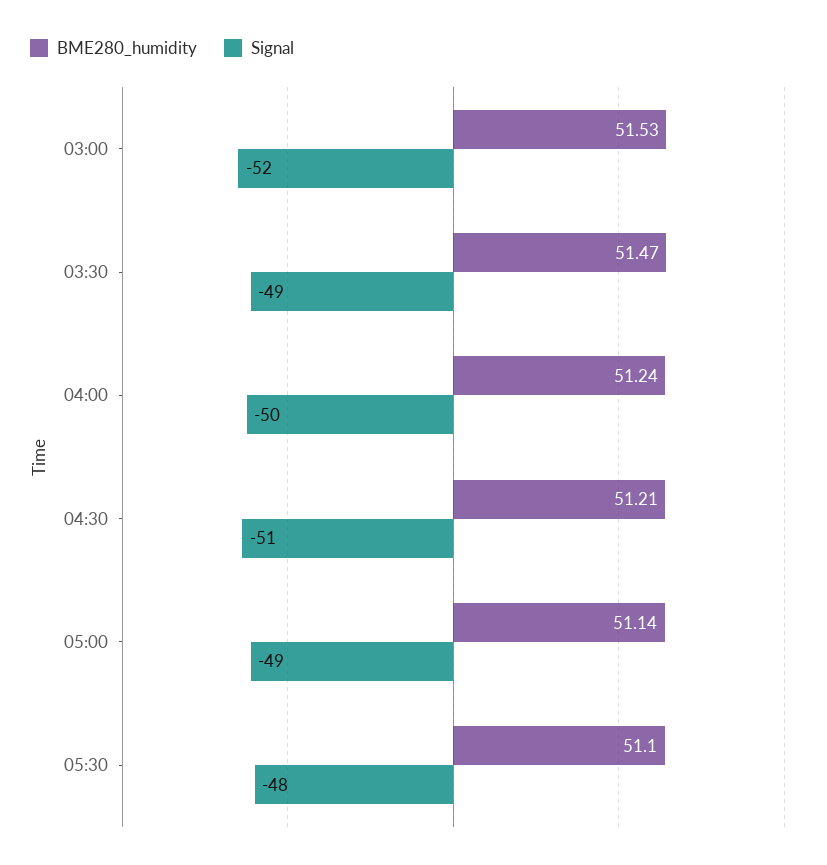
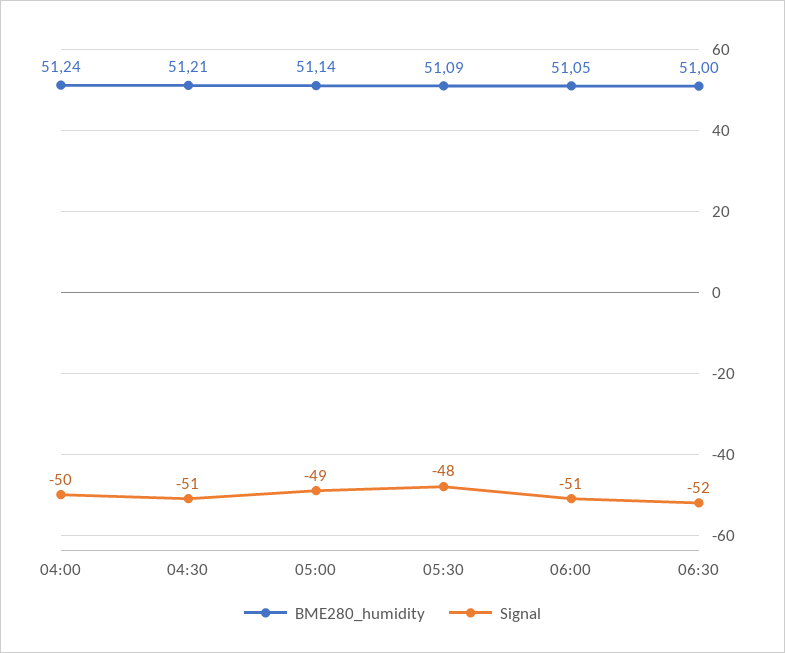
BME280_humidity, 03:00: 51.53 -> none
Signal, 03:00: -52 -> none
BME280_humidity, 03:30: 51.47 -> none
Signal, 03:30: -49 -> none
BME280_humidity, 05:30: 51.1 -> 51.09
BME280_humidity, 06:00: none -> 51.05
Signal, 06:00: none -> -51
BME280_humidity, 06:30: none -> 51
Signal, 06:30: none -> -52

